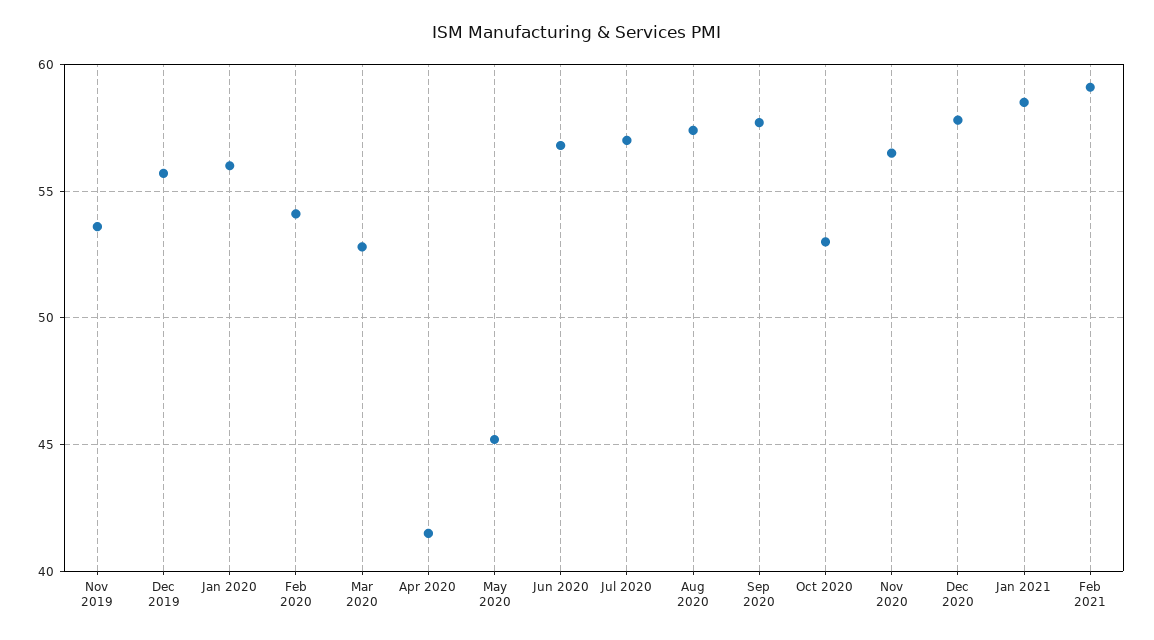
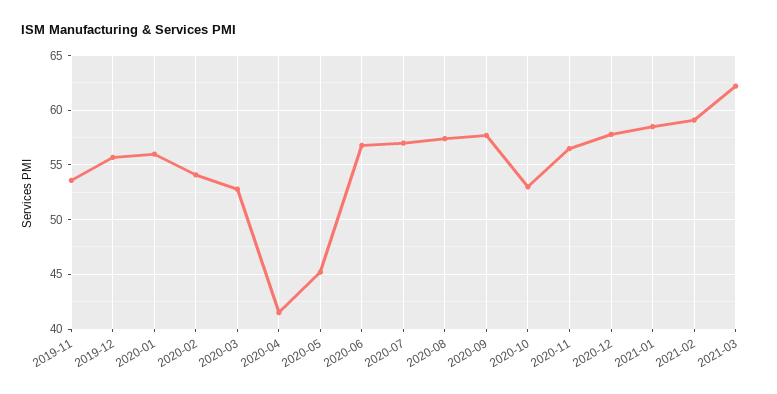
2021-03: none -> 62

